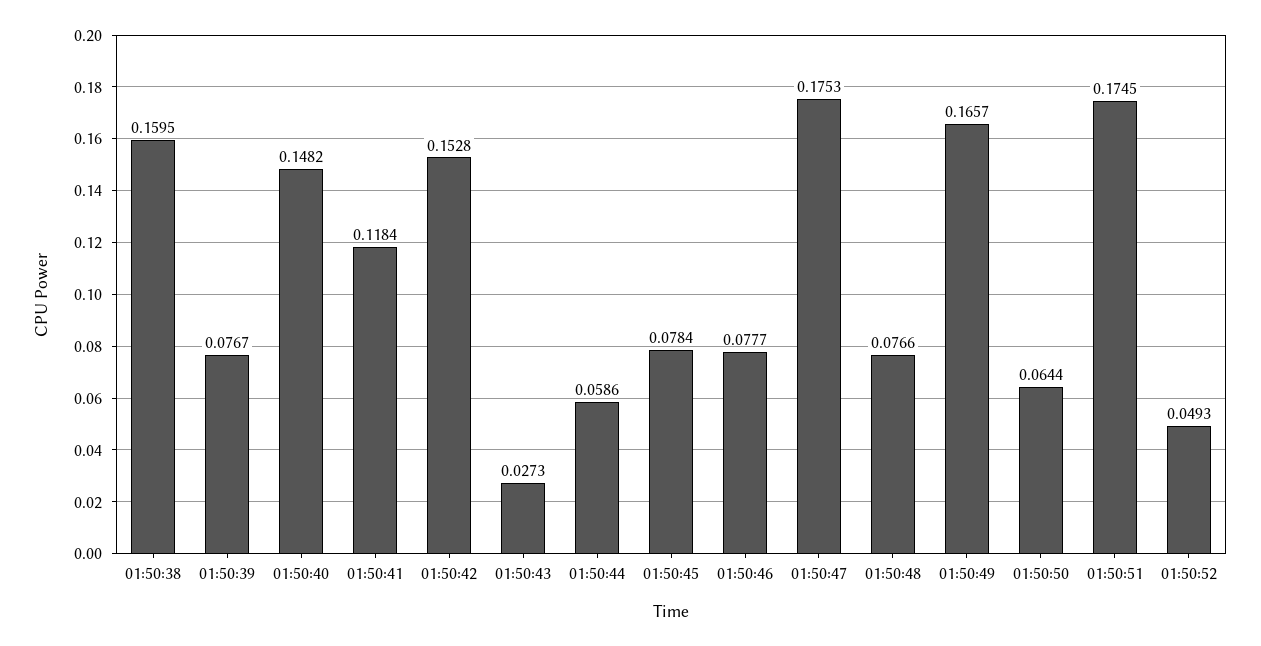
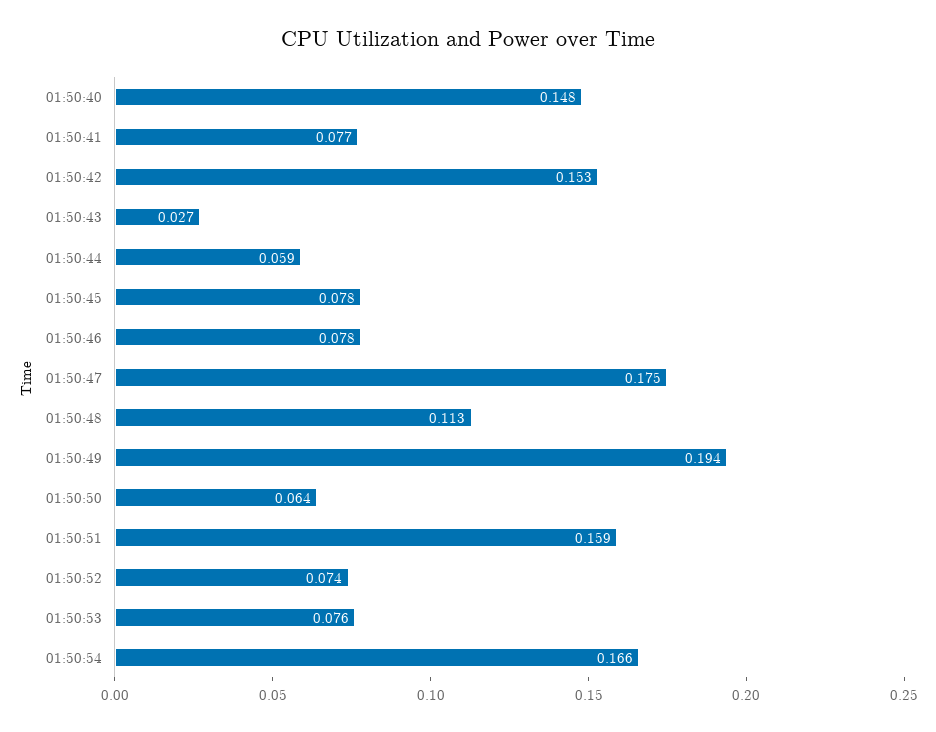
01:50:38: 0.1595 -> none
01:50:39: 0.0767 -> none
01:50:41: 0.1184 -> 0.077
01:50:48: 0.0766 -> 0.113
01:50:49: 0.1657 -> 0.194
01:50:51: 0.1745 -> 0.159
01:50:52: 0.0493 -> 0.074
01:50:53: none -> 0.076
01:50:54: none -> 0.166

